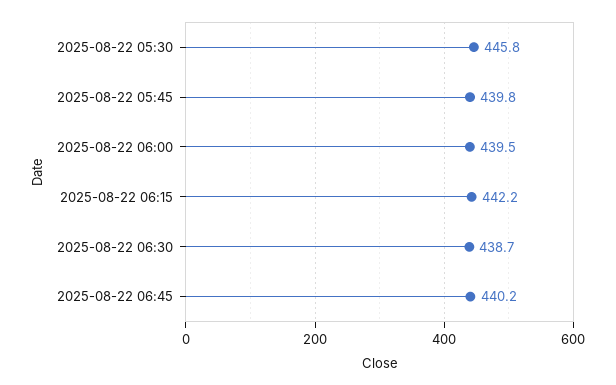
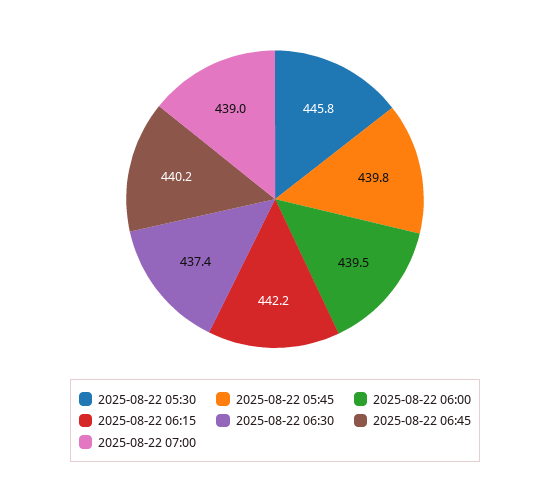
2025-08-22 06:30: 438.7 -> 437.4
2025-08-22 07:00: none -> 439

